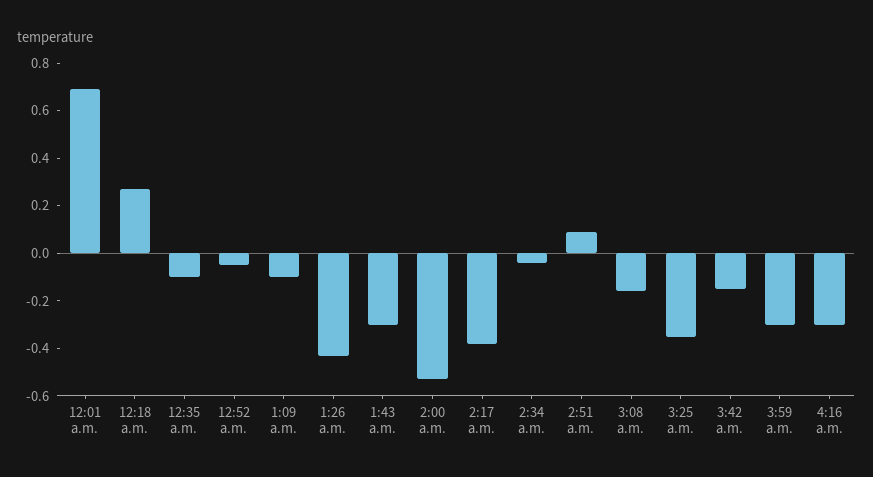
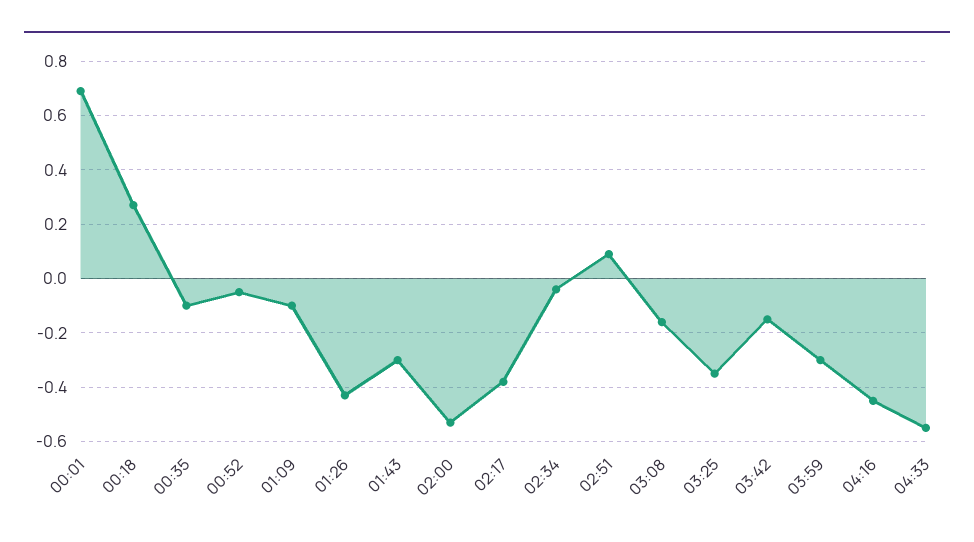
4:16 a.m.: -0.3 -> -0.45
04:33: none -> -0.55

